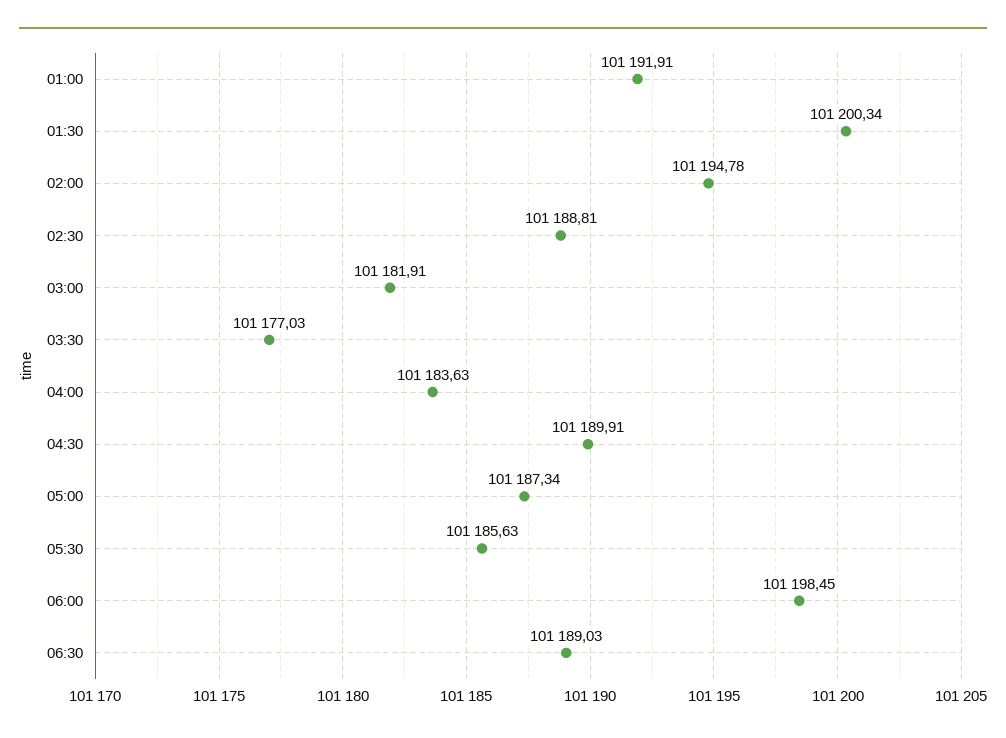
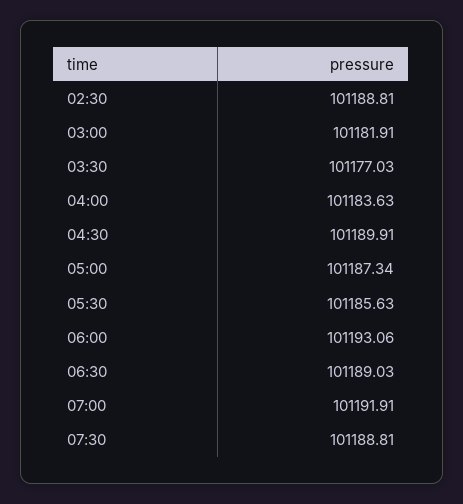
01:00: 101191.91 -> none
01:30: 101200.34 -> none
02:00: 101194.78 -> none
06:00: 101198.45 -> 101193.06
07:00: none -> 101191.91
07:30: none -> 101188.81

